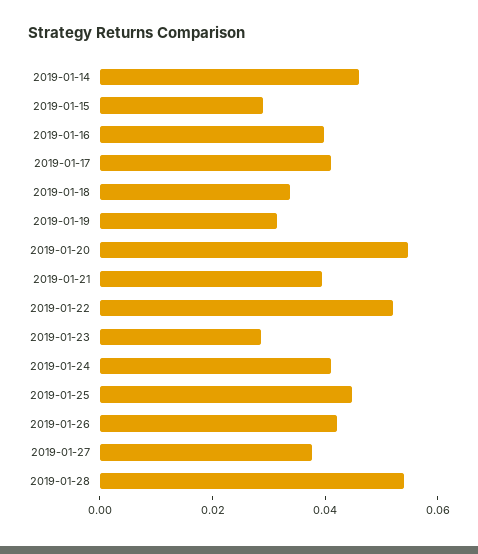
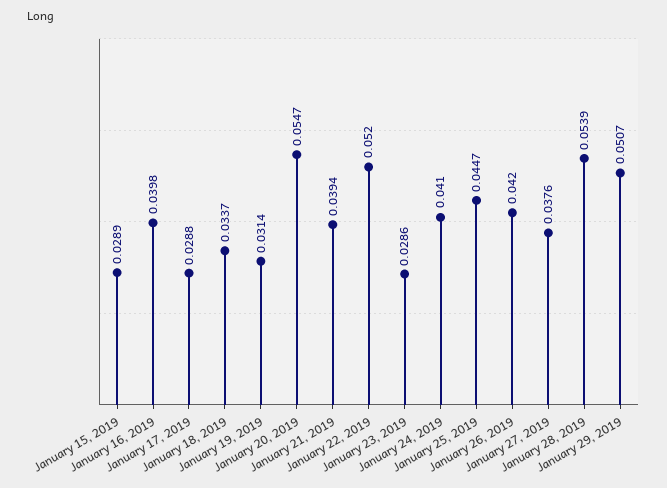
2019-01-14: 0.045 -> none
2019-01-17: 0.04 -> 0.0288
January 29, 2019: none -> 0.0507

